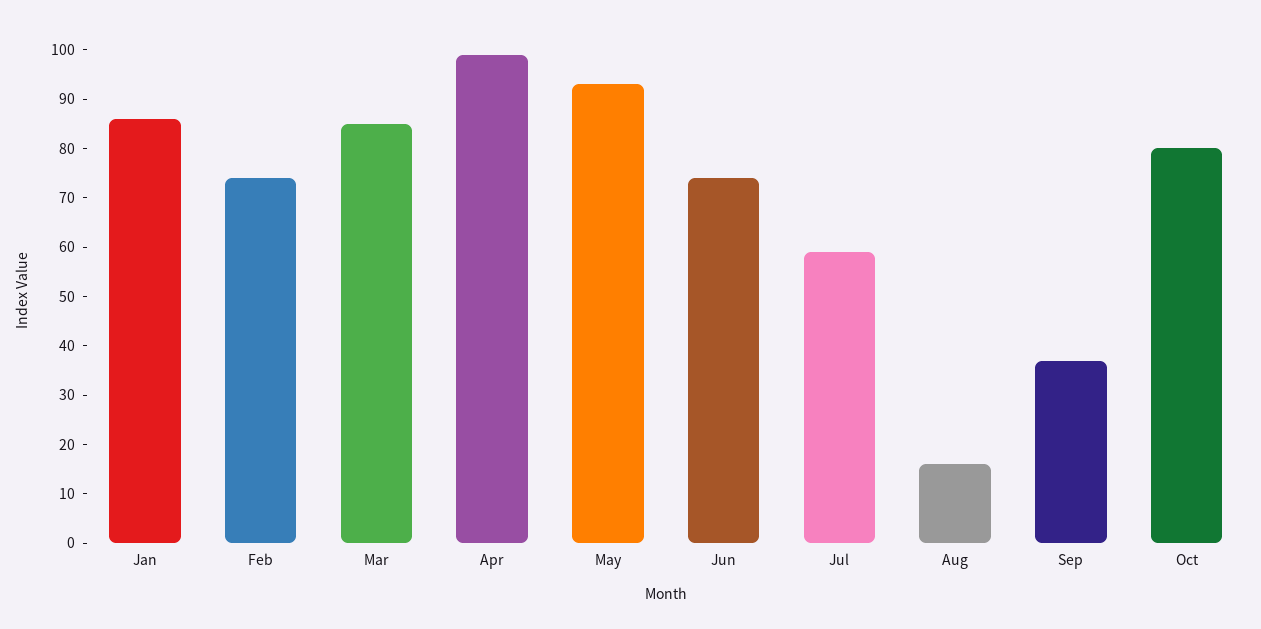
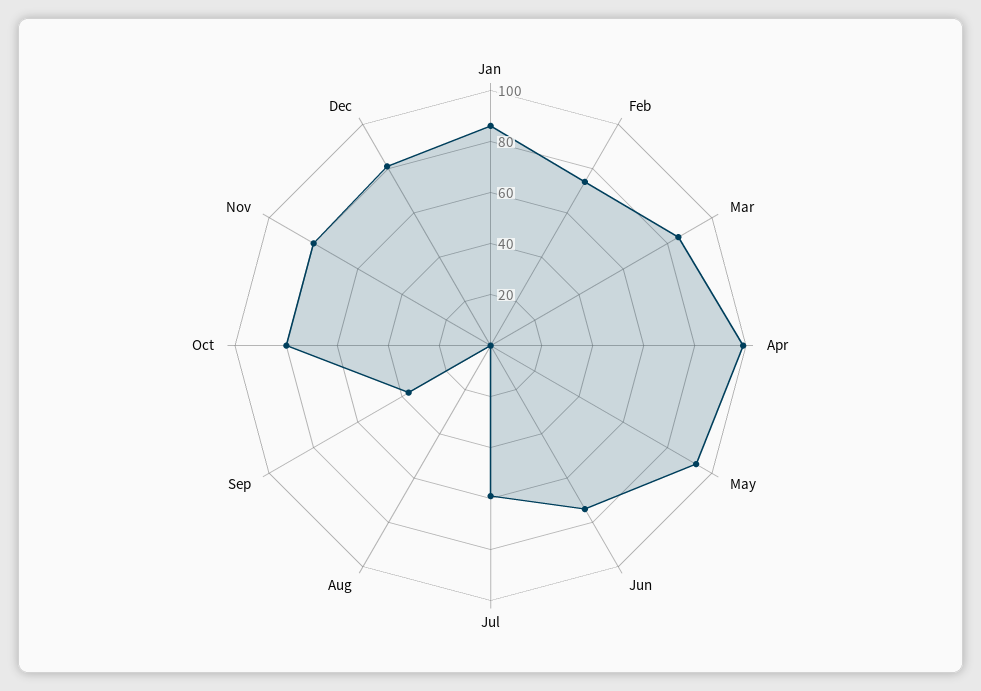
Aug: 15 -> 0
Nov: none -> 80
Dec: none -> 80

